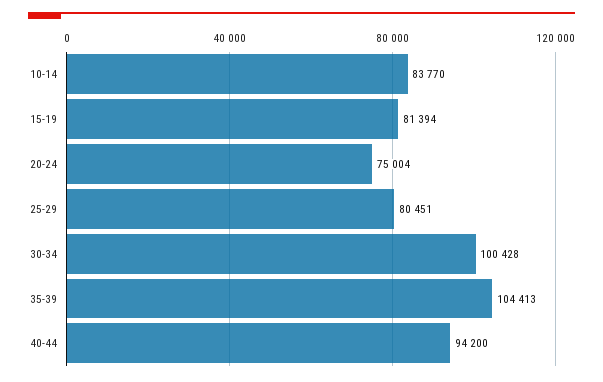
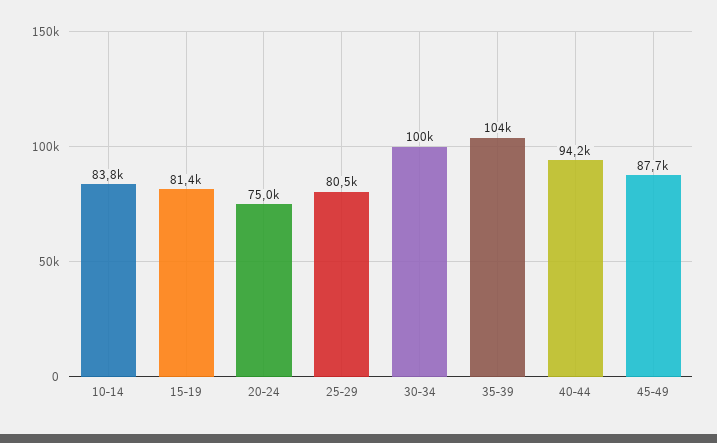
45-49: none -> 87700

